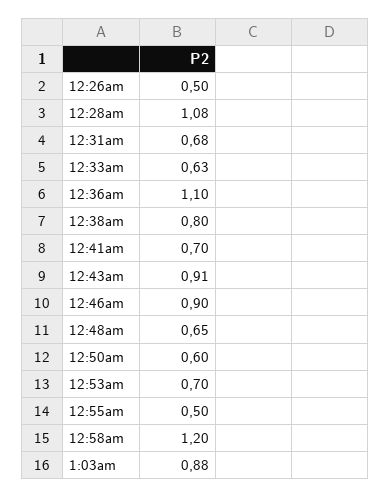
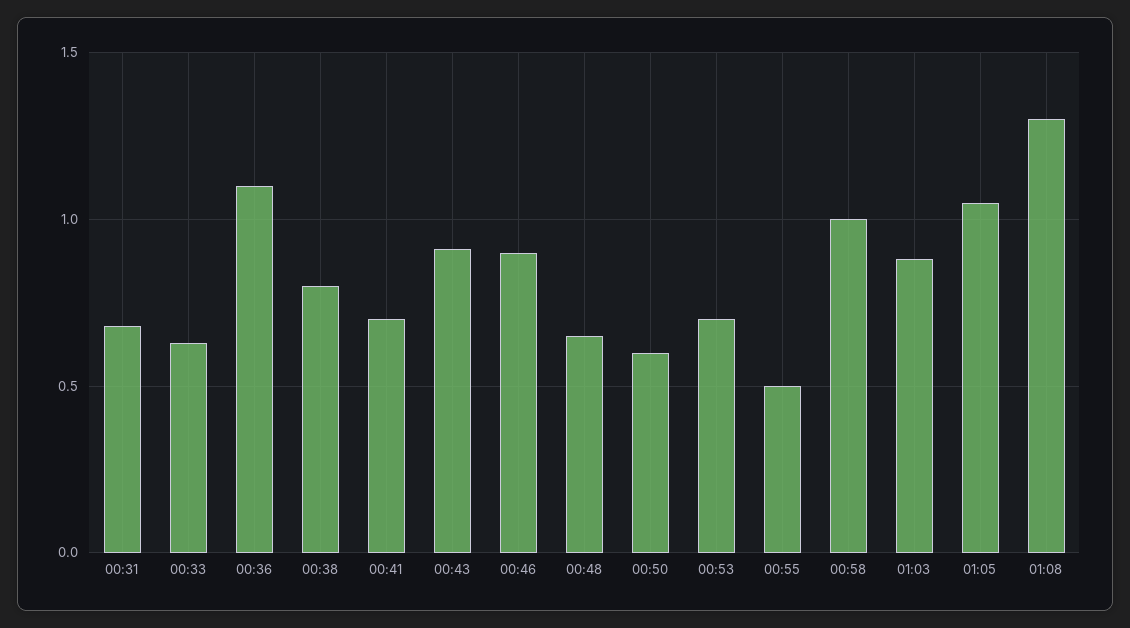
12:26am: 0.5 -> none
12:28am: 1.08 -> none
12:58am: 1.2 -> 1
01:05: none -> 1.05
01:08: none -> 1.3

